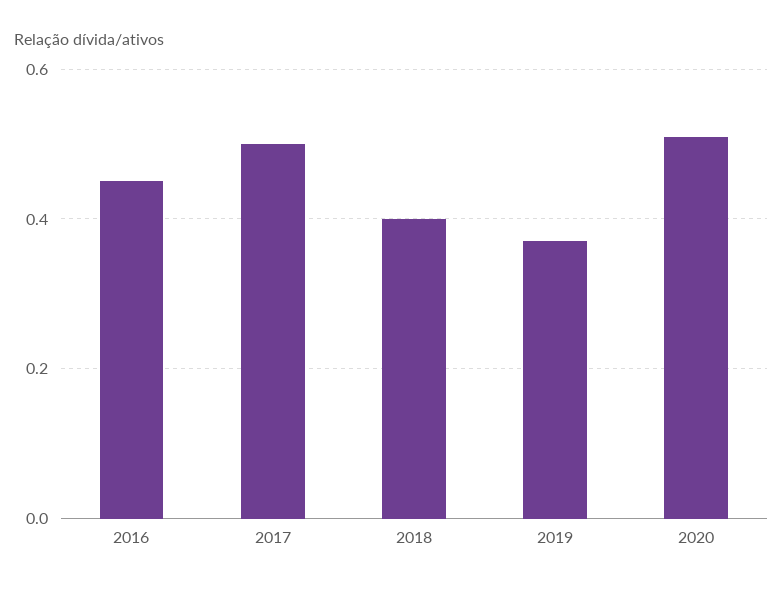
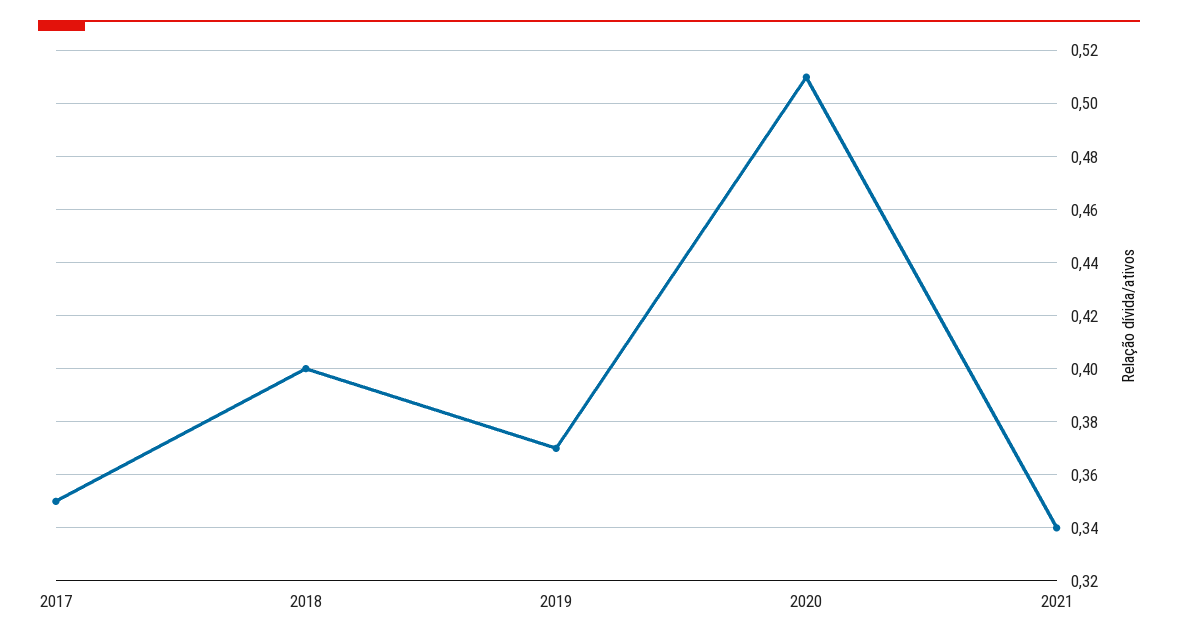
2016: 0.45 -> none
2017: 0.5 -> 0.35
2021: none -> 0.34

